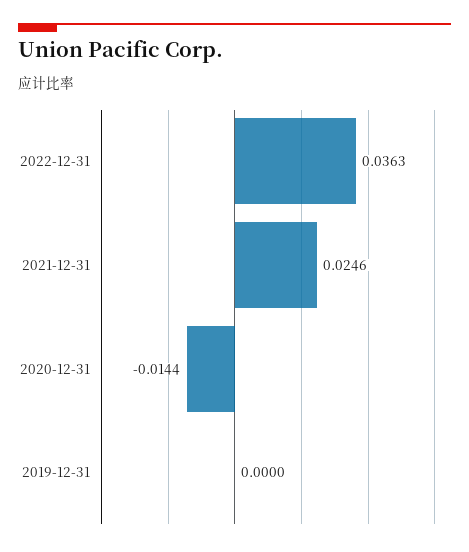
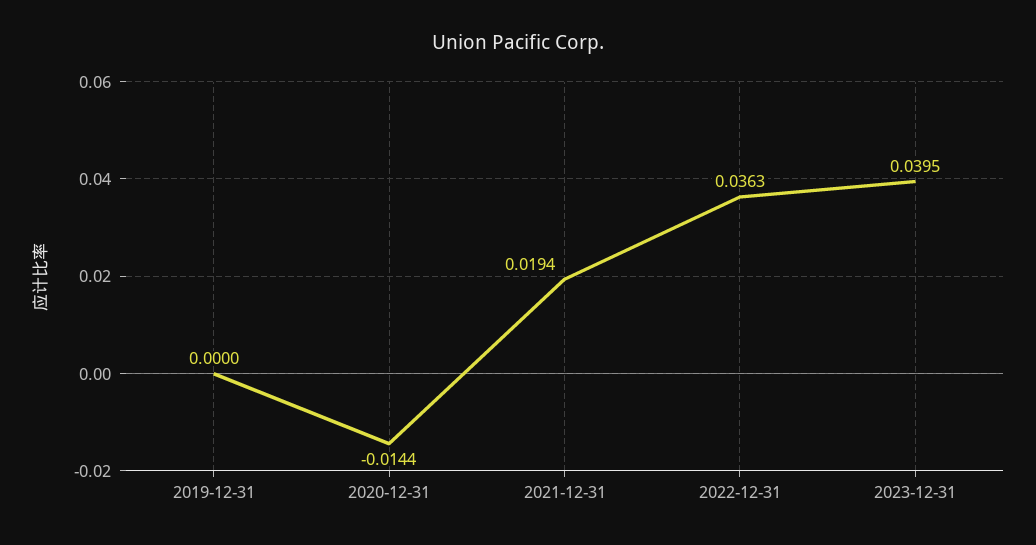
2021-12-31: 0.0246 -> 0.0194
2023-12-31: none -> 0.0395

